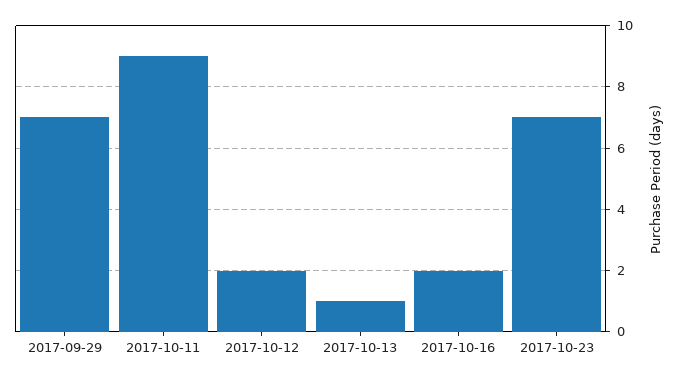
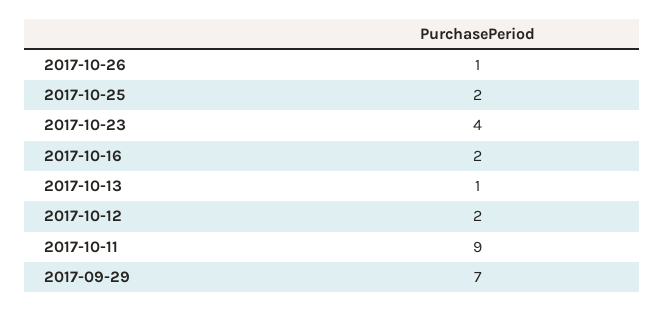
2017-10-23: 7 -> 4
2017-10-26: none -> 1
2017-10-25: none -> 2

